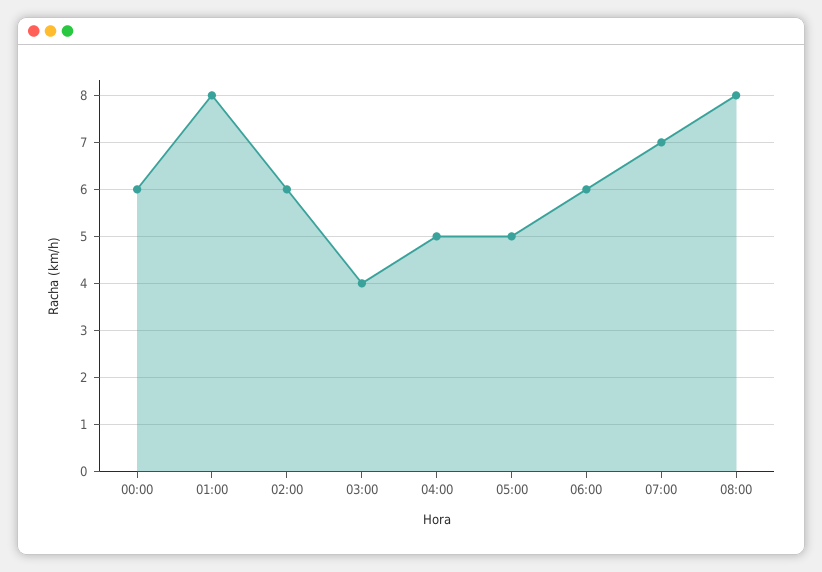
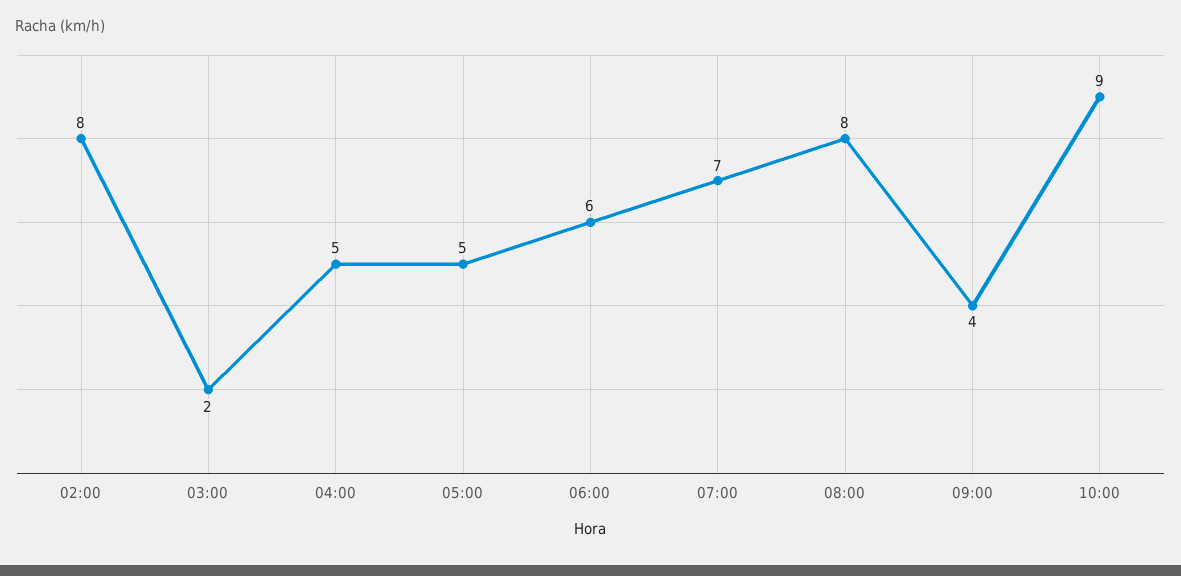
00:00: 6 -> none
01:00: 8 -> none
02:00: 6 -> 8
03:00: 4 -> 2
09:00: none -> 4
10:00: none -> 9

